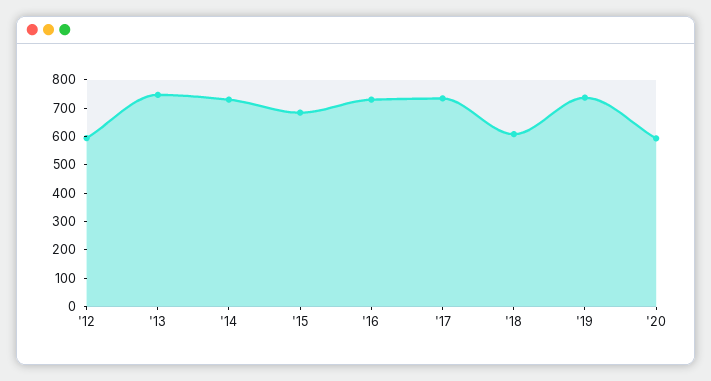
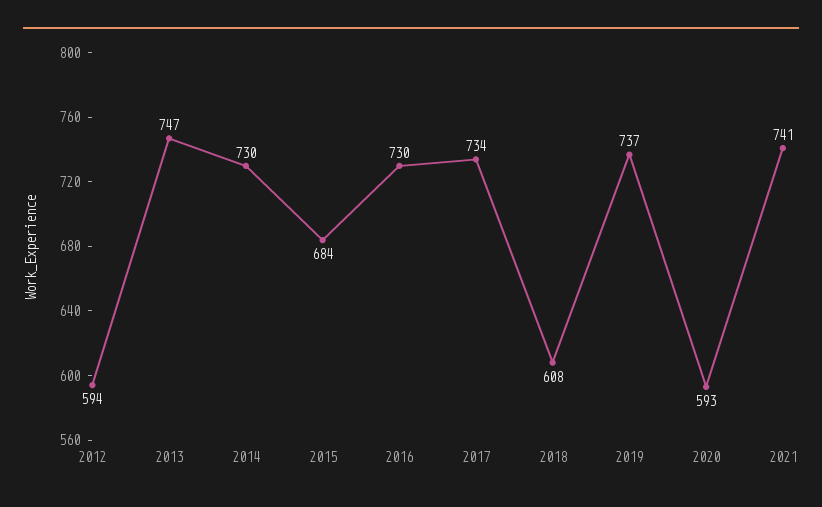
2021: none -> 741

